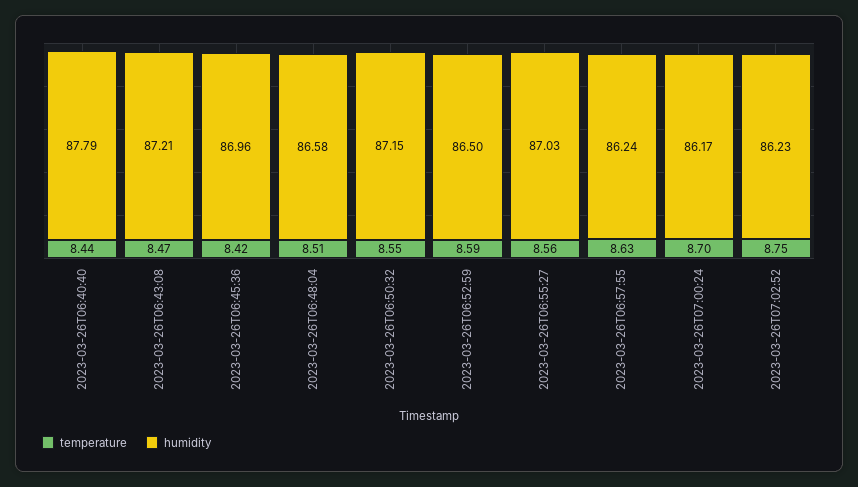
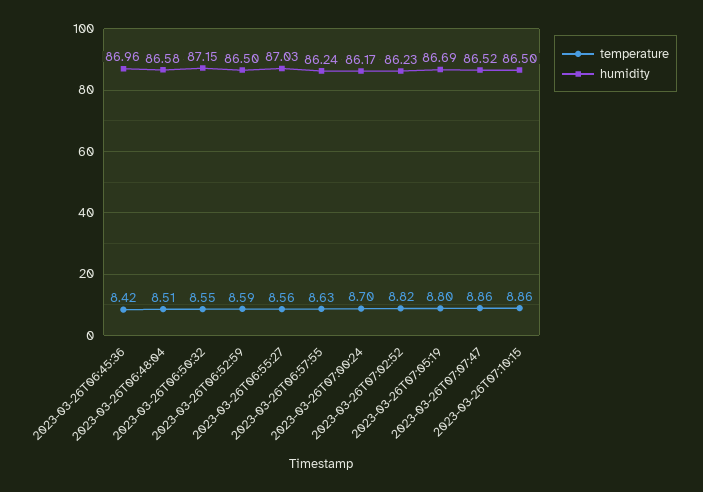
temperature, 2023-03-26T06:40:40: 8.44 -> none
humidity, 2023-03-26T06:40:40: 87.79 -> none
temperature, 2023-03-26T06:43:08: 8.47 -> none
humidity, 2023-03-26T06:43:08: 87.21 -> none
temperature, 2023-03-26T07:02:52: 8.75 -> 8.82
temperature, 2023-03-26T07:05:19: none -> 8.8
humidity, 2023-03-26T07:05:19: none -> 86.69
temperature, 2023-03-26T07:07:47: none -> 8.86
humidity, 2023-03-26T07:07:47: none -> 86.52
temperature, 2023-03-26T07:10:15: none -> 8.86
humidity, 2023-03-26T07:10:15: none -> 86.5

